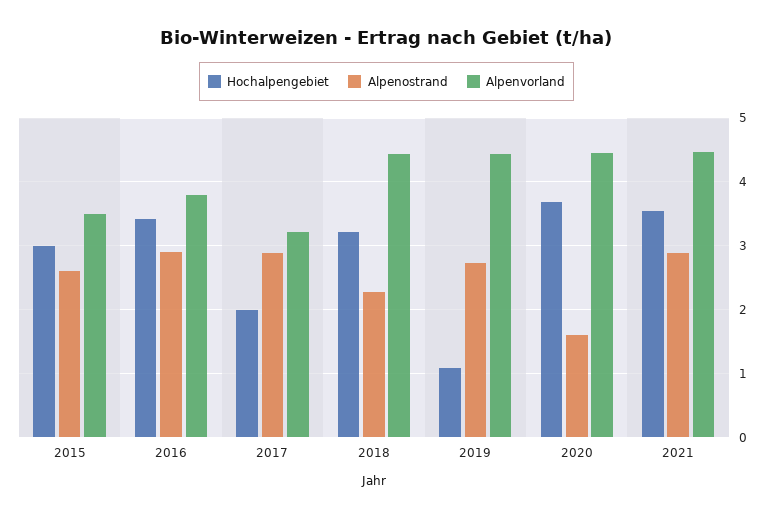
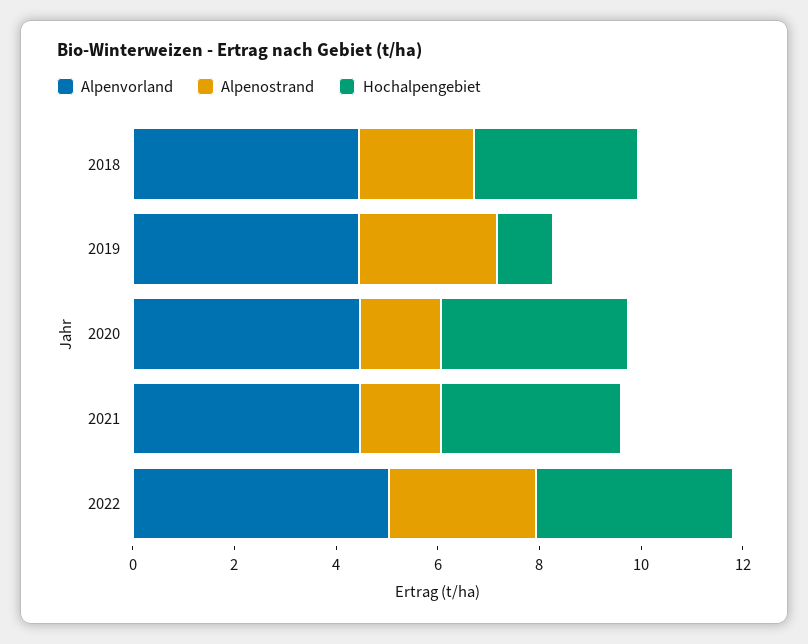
Hochalpengebiet, 2015: 3 -> none
Alpenostrand, 2015: 2.6 -> none
Alpenvorland, 2015: 3.5 -> none
Hochalpengebiet, 2016: 3.4 -> none
Alpenostrand, 2016: 2.9 -> none
Alpenvorland, 2016: 3.8 -> none
Hochalpengebiet, 2017: 2 -> none
Alpenostrand, 2017: 2.9 -> none
Alpenvorland, 2017: 3.2 -> none
Alpenostrand, 2021: 2.9 -> 1.5
Alpenvorland, 2022: none -> 5
Alpenostrand, 2022: none -> 3
Hochalpengebiet, 2022: none -> 4

